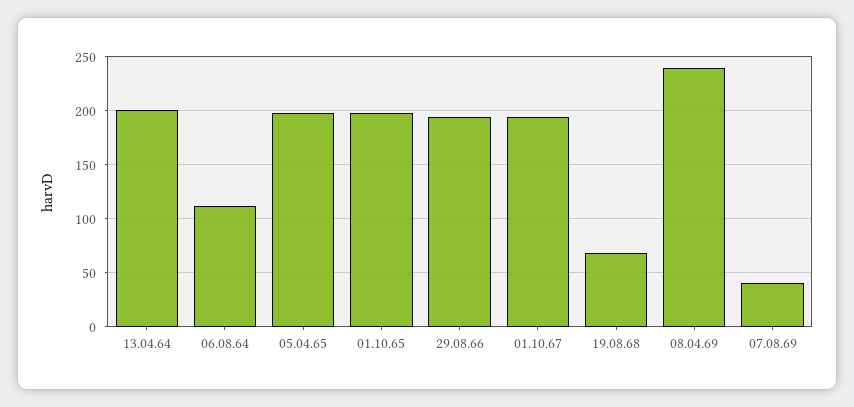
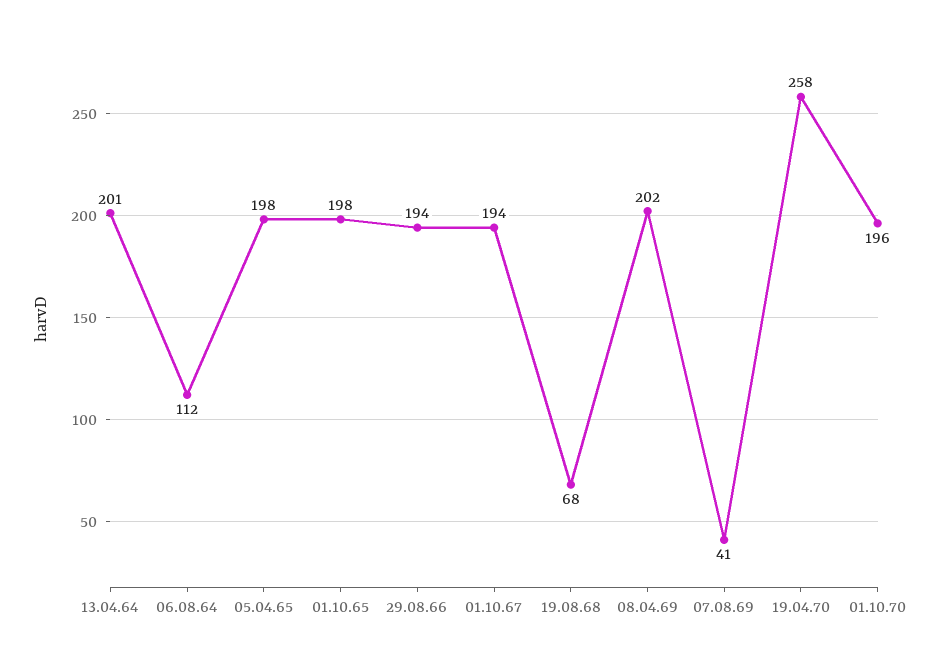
08.04.69: 240 -> 202
19.04.70: none -> 258
01.10.70: none -> 196

